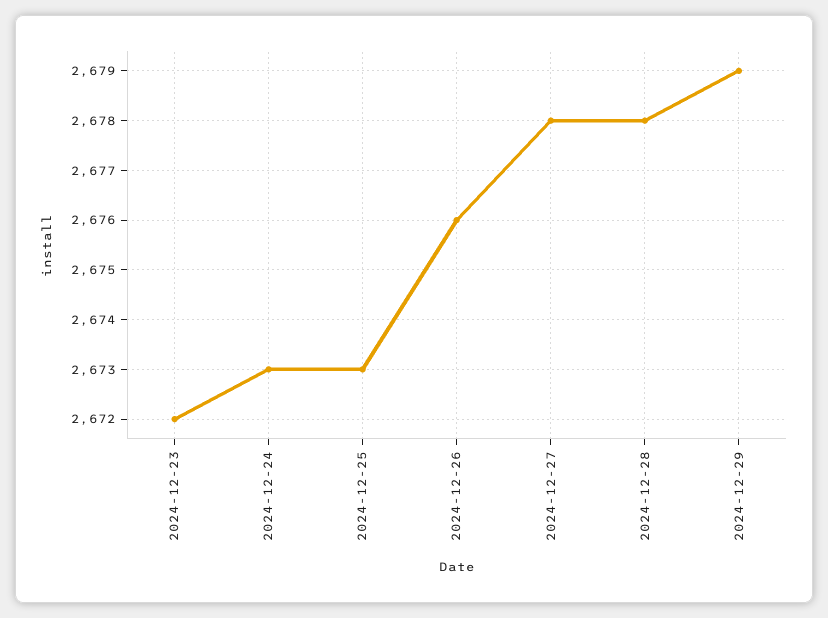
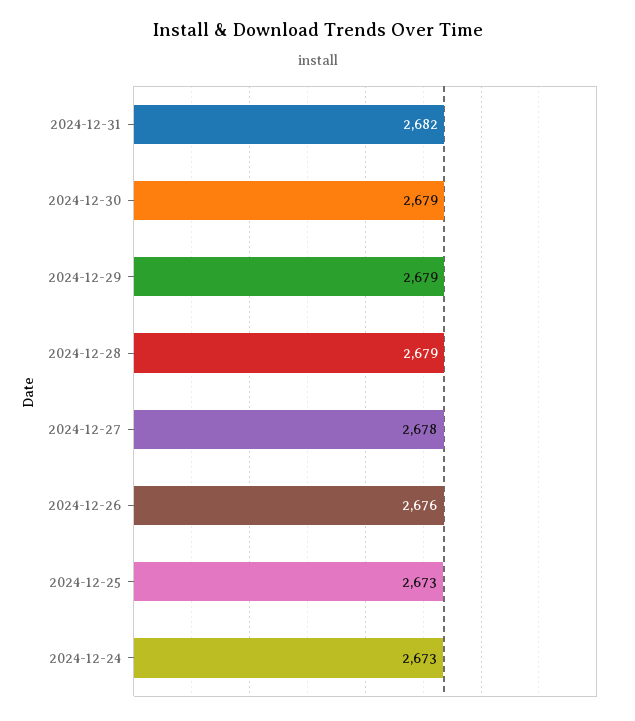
2024-12-23: 2672 -> none
2024-12-28: 2678 -> 2679
2024-12-31: none -> 2682
2024-12-30: none -> 2679

